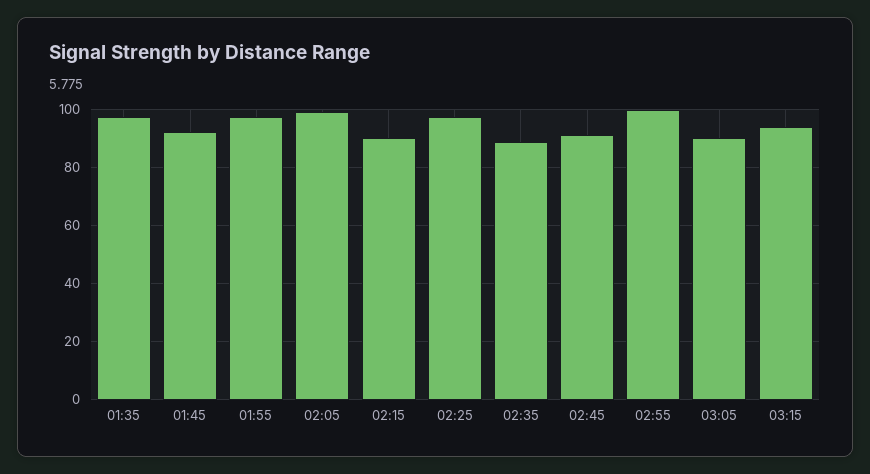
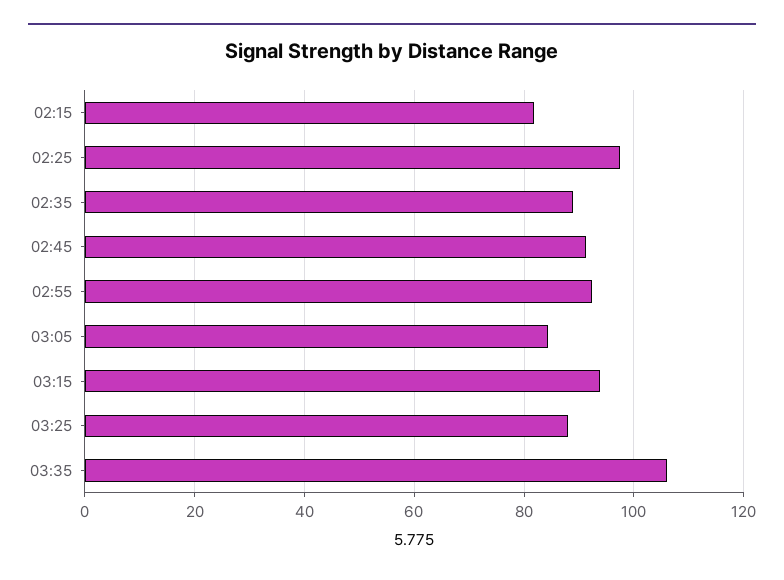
01:35: 97.5 -> none
01:45: 92.5 -> none
01:55: 97.5 -> none
02:05: 100 -> none
02:15: 90 -> 82
02:55: 100 -> 92
03:05: 90 -> 84
03:25: none -> 88
03:35: none -> 106

